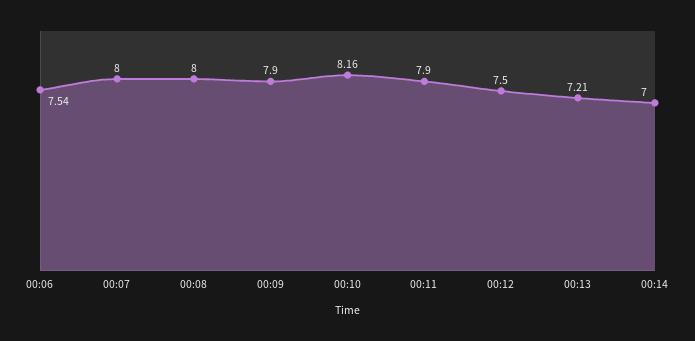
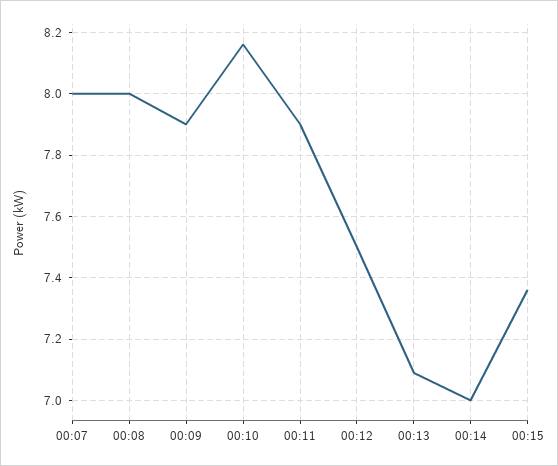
00:06: 7.54 -> none
00:13: 7.21 -> 7.1
00:15: none -> 7.35

